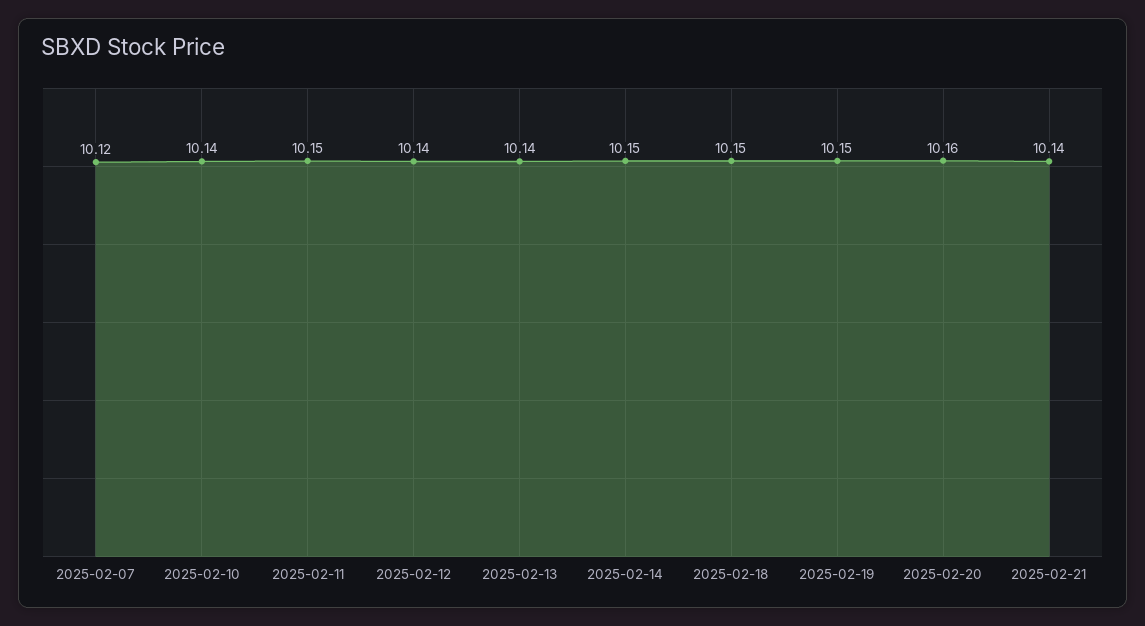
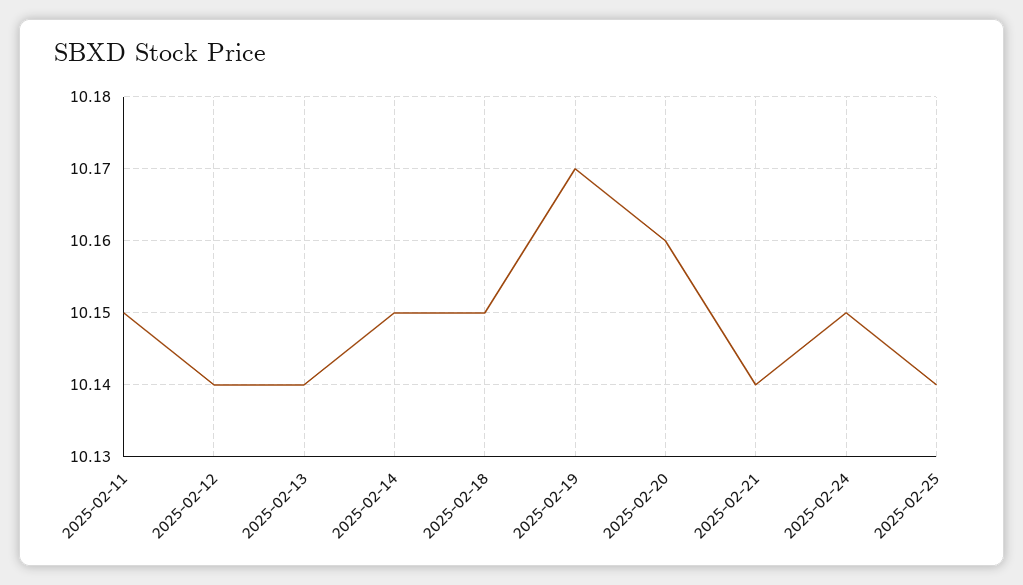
2025-02-07: 10.12 -> none
2025-02-10: 10.14 -> none
2025-02-19: 10.15 -> 10.17
2025-02-24: none -> 10.15
2025-02-25: none -> 10.14

